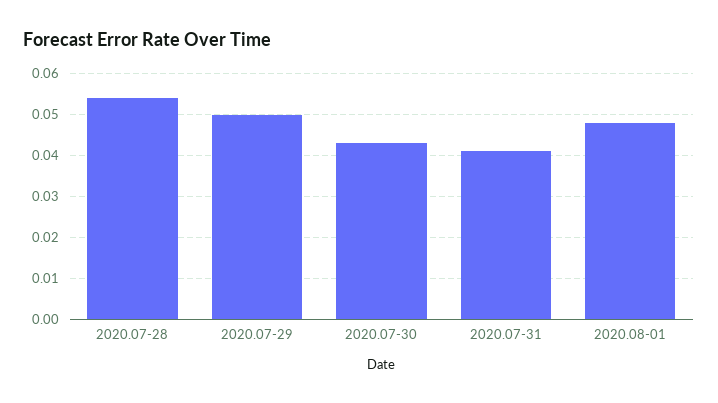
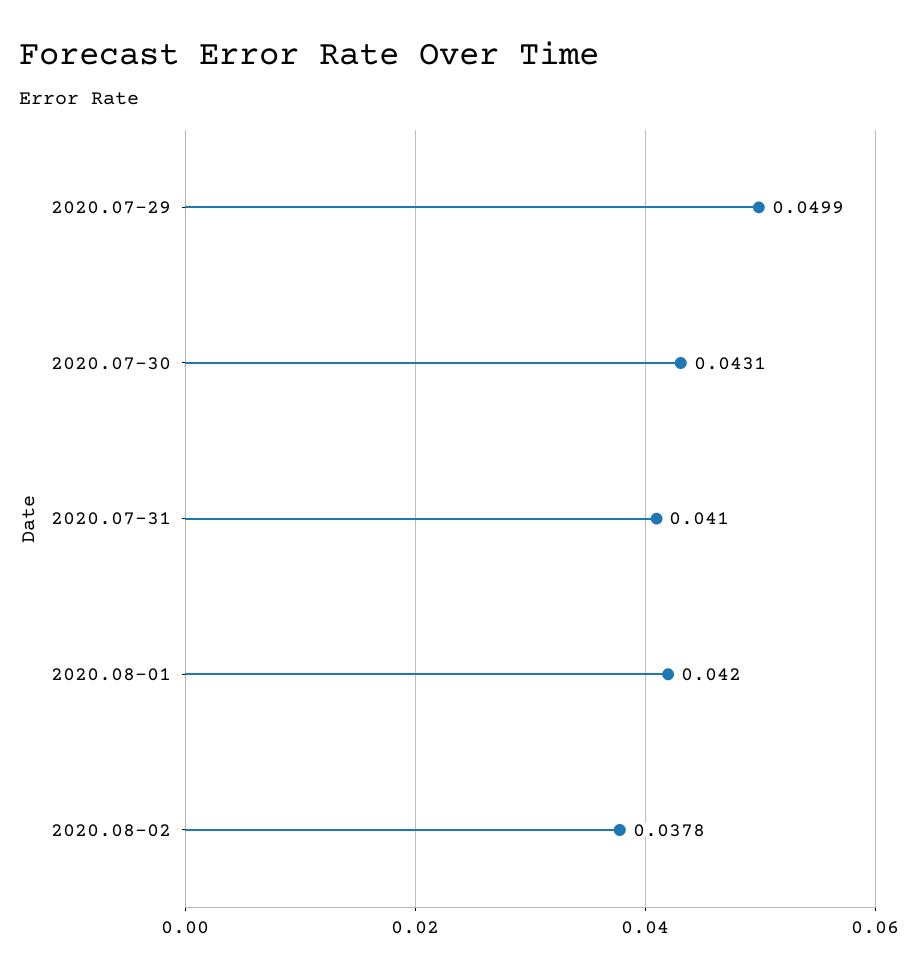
2020.07-28: 0.054 -> none
2020.08-01: 0.048 -> 0.042
2020.08-02: none -> 0.0378

